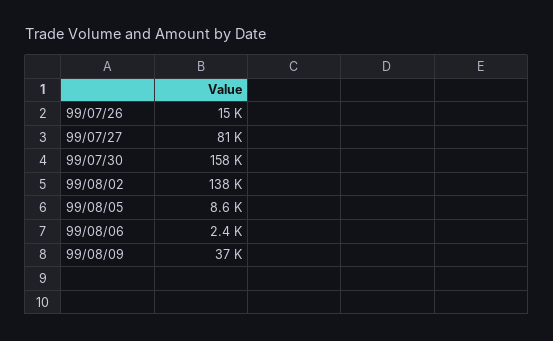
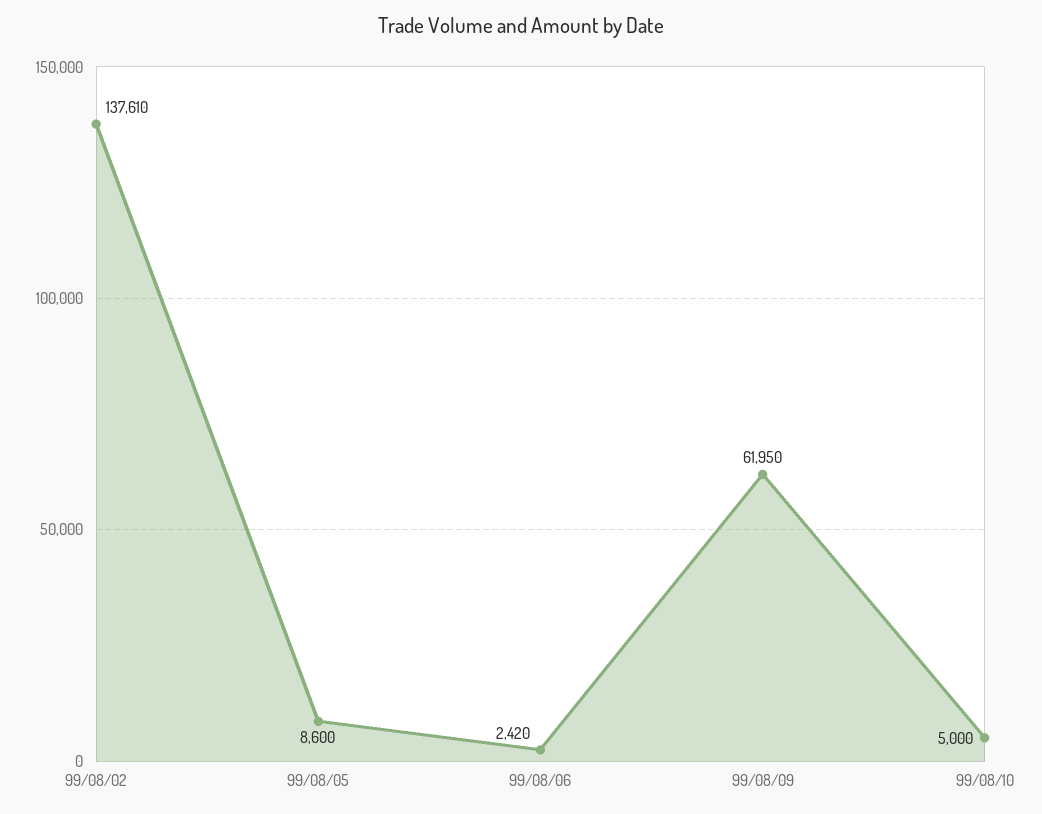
99/07/26: 15000 -> none
99/07/27: 81000 -> none
99/07/30: 158000 -> none
99/08/09: 37000 -> 61950
99/08/10: none -> 5000

